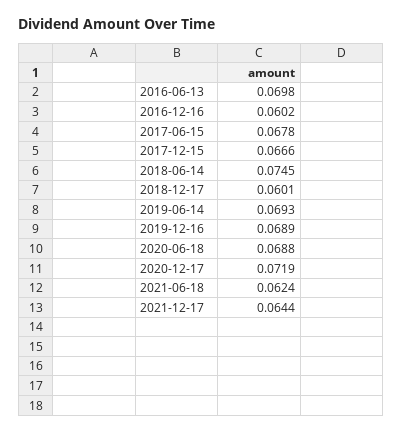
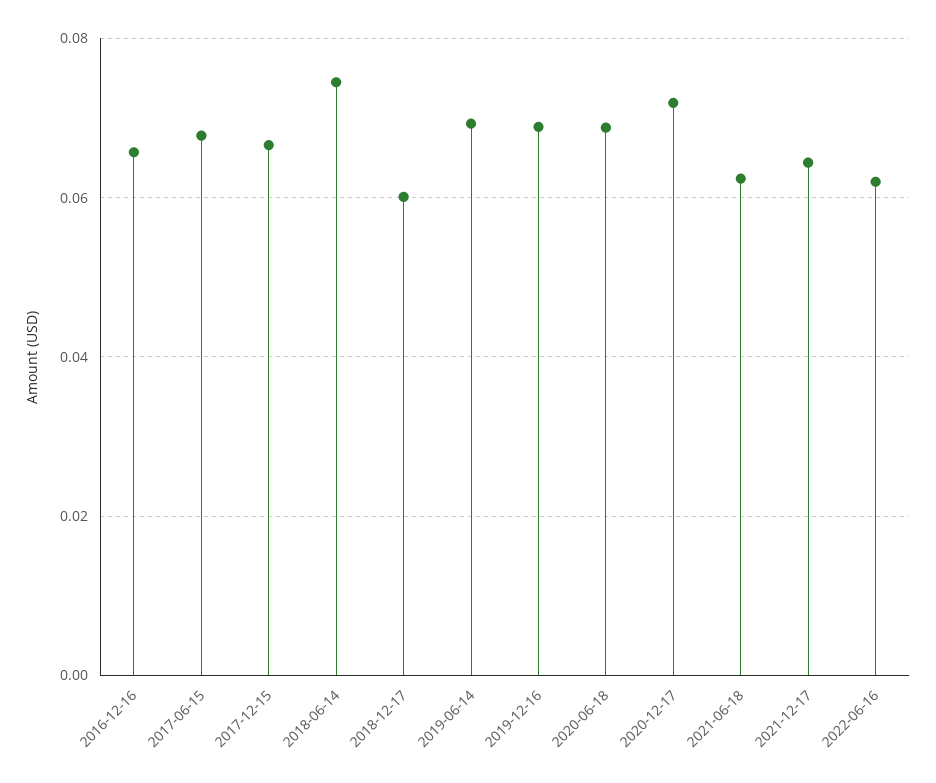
2016-06-13: 0.0698 -> none
2016-12-16: 0.0602 -> 0.066
2022-06-16: none -> 0.062

